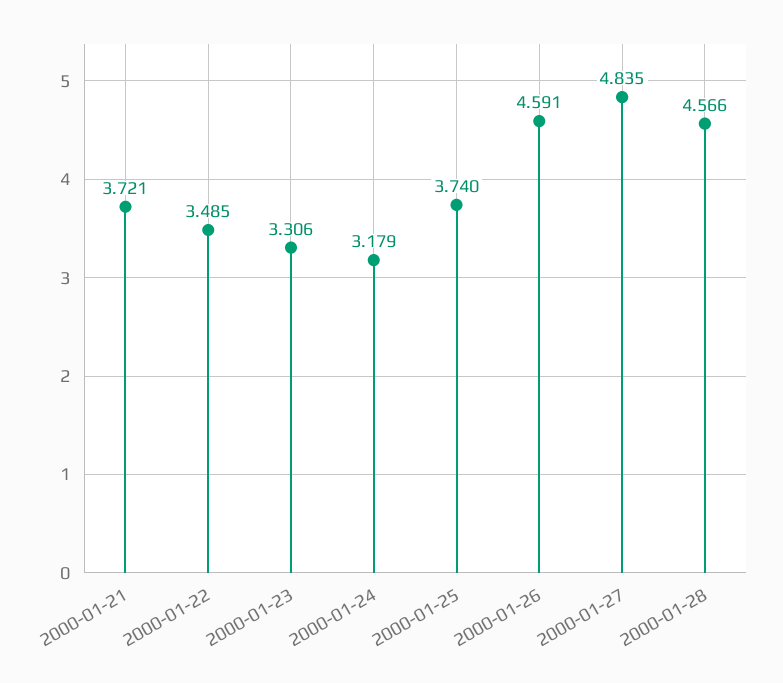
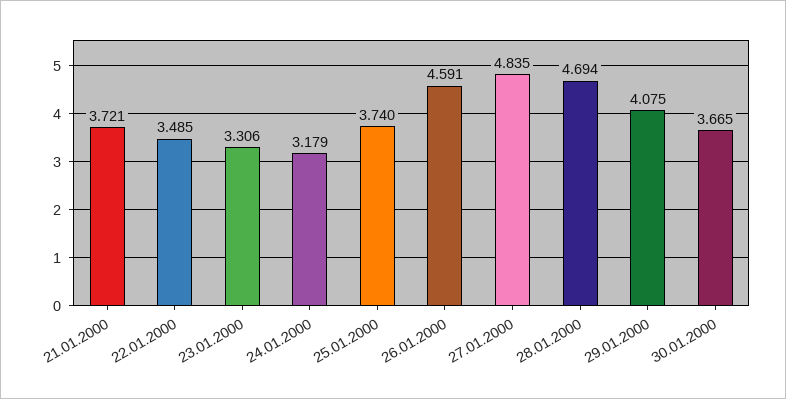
2000-01-28: 4.566 -> 4.694
29.01.2000: none -> 4.075
30.01.2000: none -> 3.665

